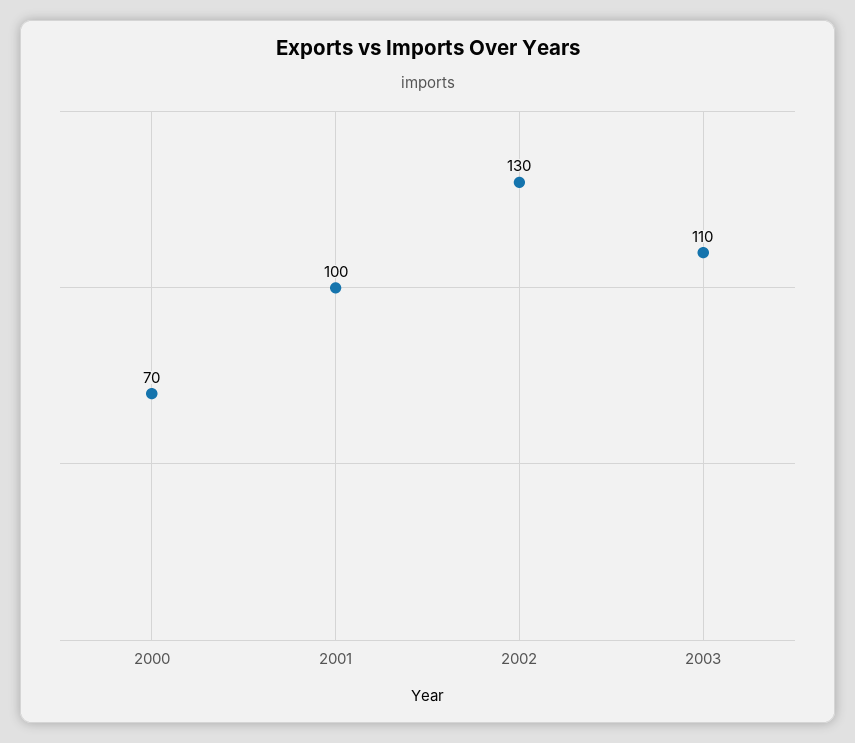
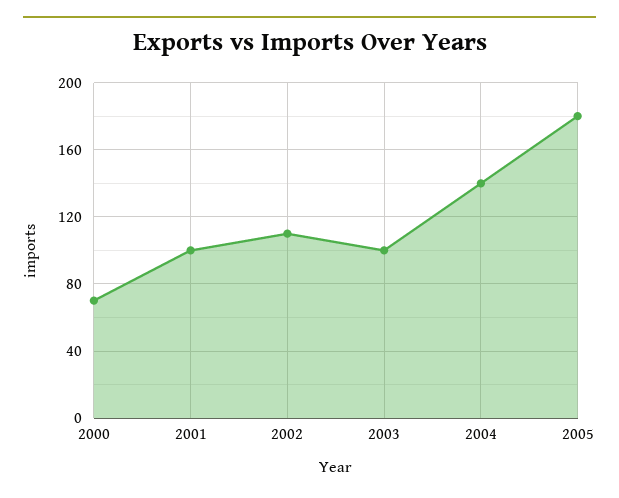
2002: 130 -> 110
2003: 110 -> 100
2004: none -> 140
2005: none -> 180

